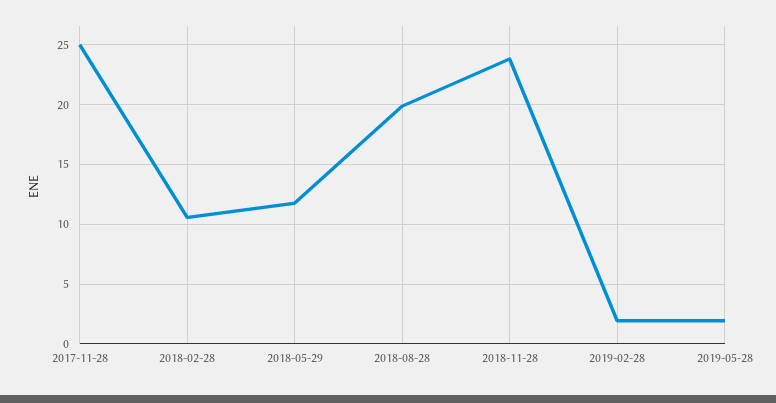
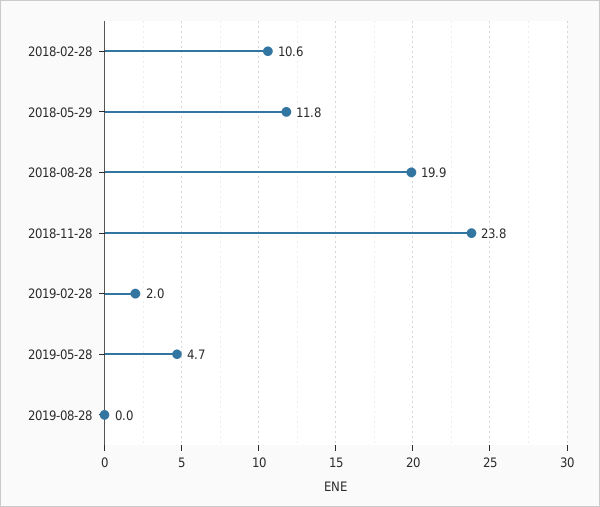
2017-11-28: 25 -> none
2019-05-28: 2 -> 4.7
2019-08-28: none -> 0

